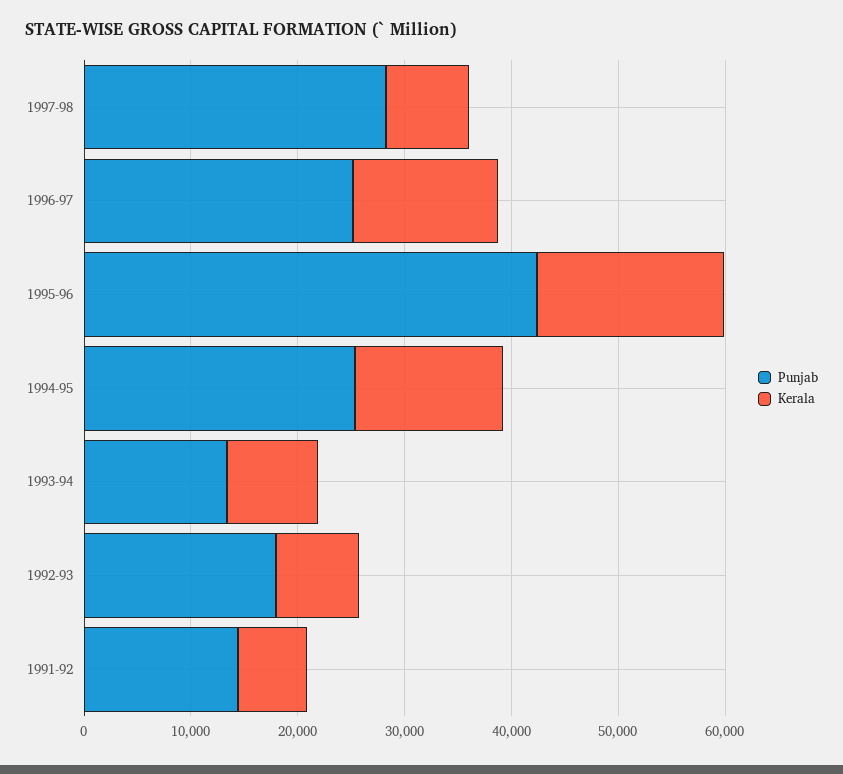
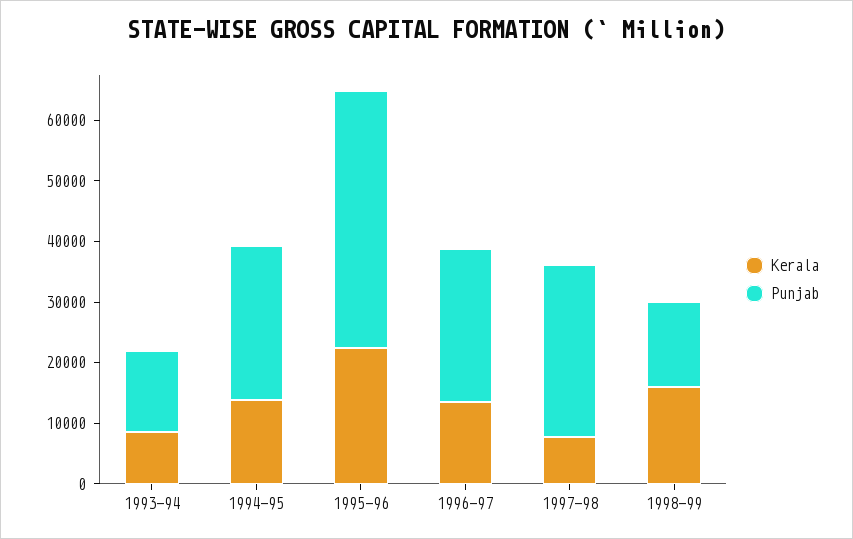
Kerala, 1995-96: 18000 -> 22000
Punjab, 1992-93: 18000 -> none
Kerala, 1992-93: 8000 -> none
Punjab, 1991-92: 14000 -> none
Kerala, 1991-92: 6000 -> none
Kerala, 1998-99: none -> 16000
Punjab, 1998-99: none -> 14000

